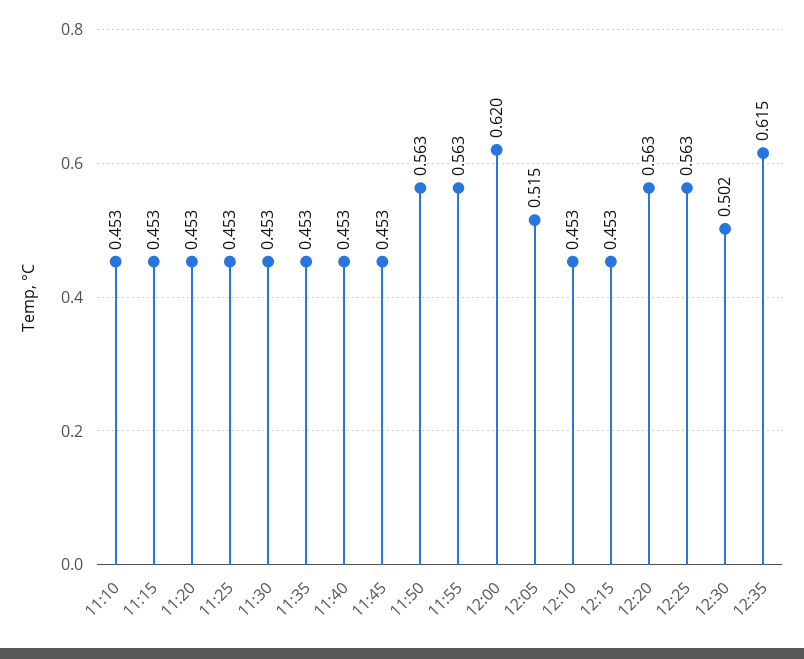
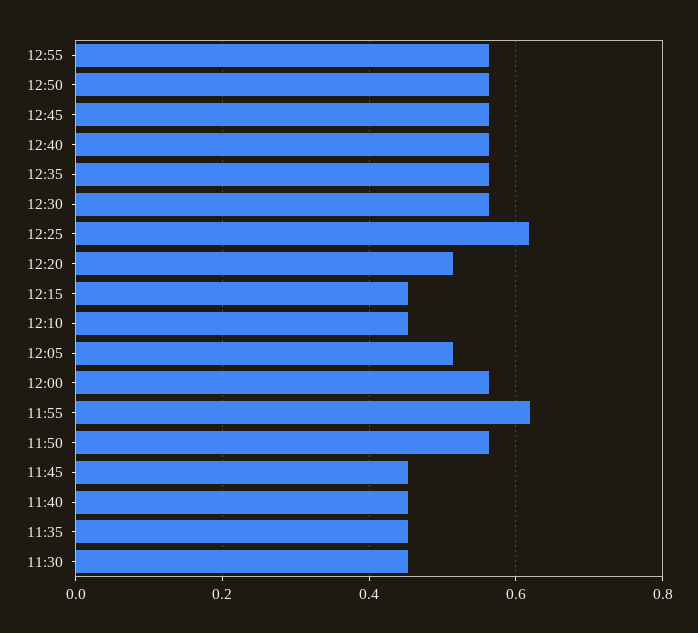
11:10: 0.453 -> none
11:15: 0.453 -> none
11:20: 0.453 -> none
11:25: 0.453 -> none
11:55: 0.563 -> 0.62
12:00: 0.62 -> 0.56
12:20: 0.563 -> 0.52
12:25: 0.563 -> 0.62
12:30: 0.502 -> 0.56
12:35: 0.615 -> 0.56
12:55: none -> 0.56
12:50: none -> 0.56
12:45: none -> 0.56
12:40: none -> 0.56

